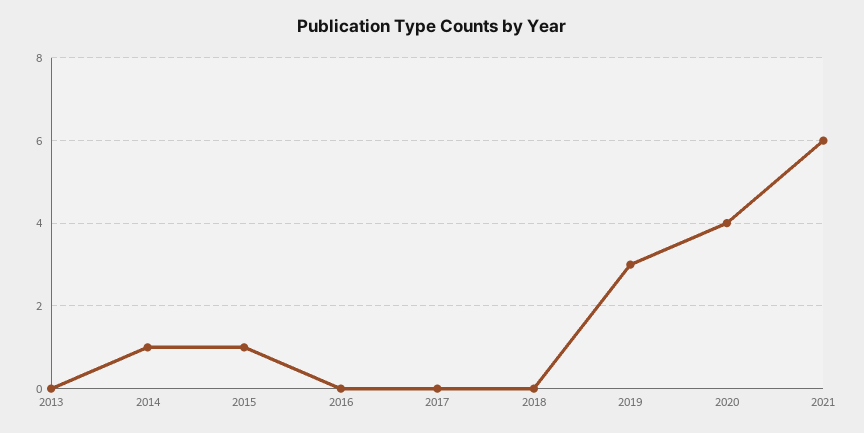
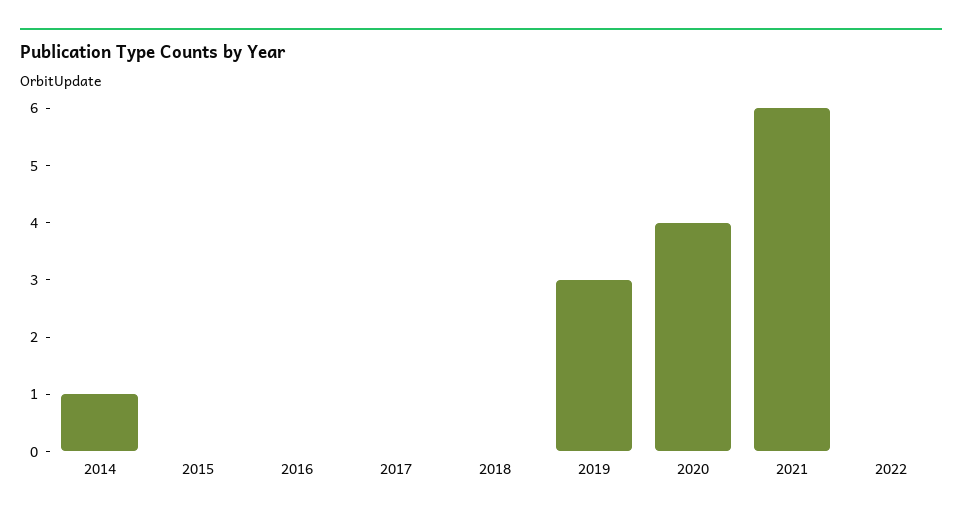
2013: 0 -> none
2015: 1 -> 0
2022: none -> 0

